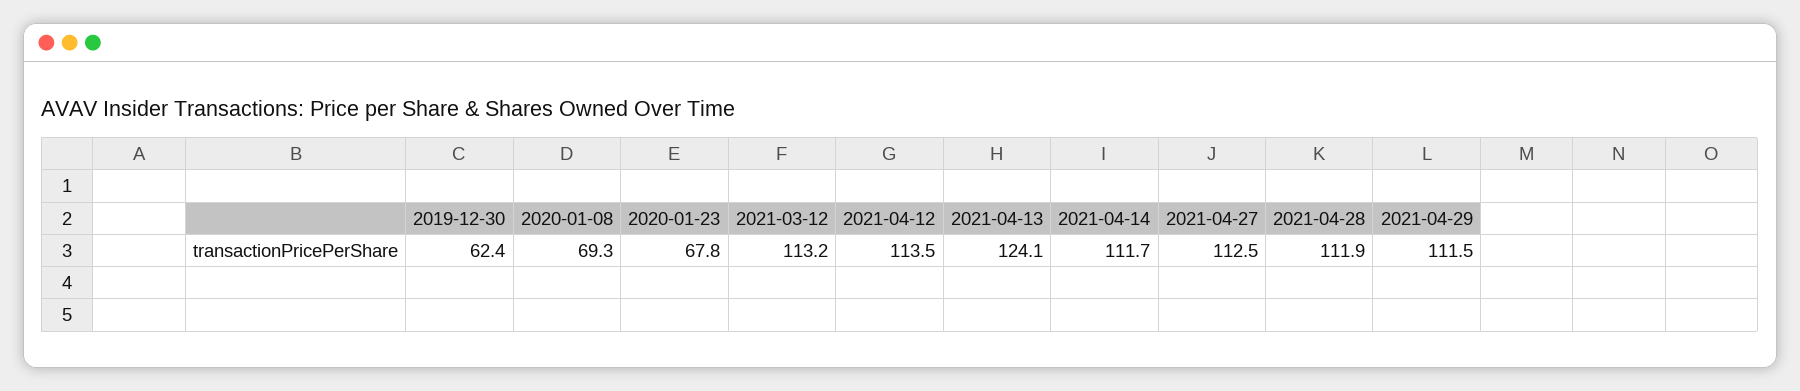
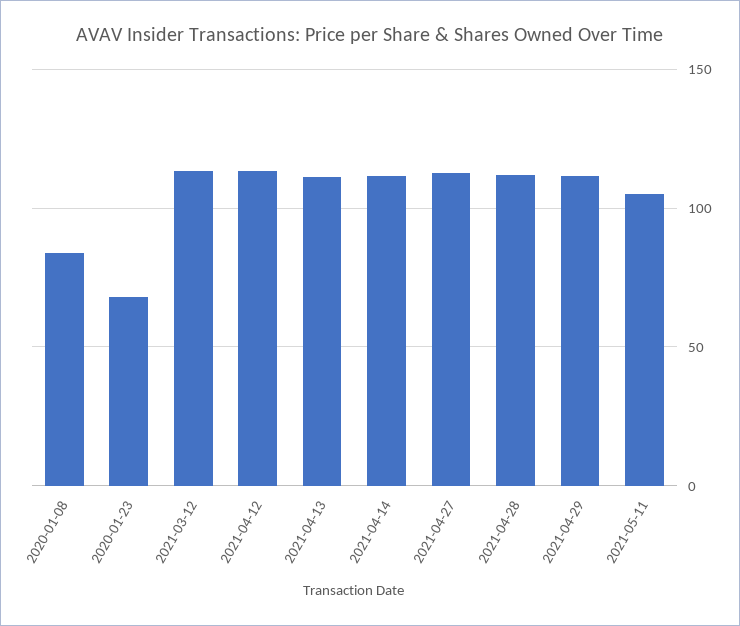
2019-12-30: 62.4 -> none
2020-01-08: 69.3 -> 85
2021-04-13: 124.1 -> 110
2021-05-11: none -> 105

